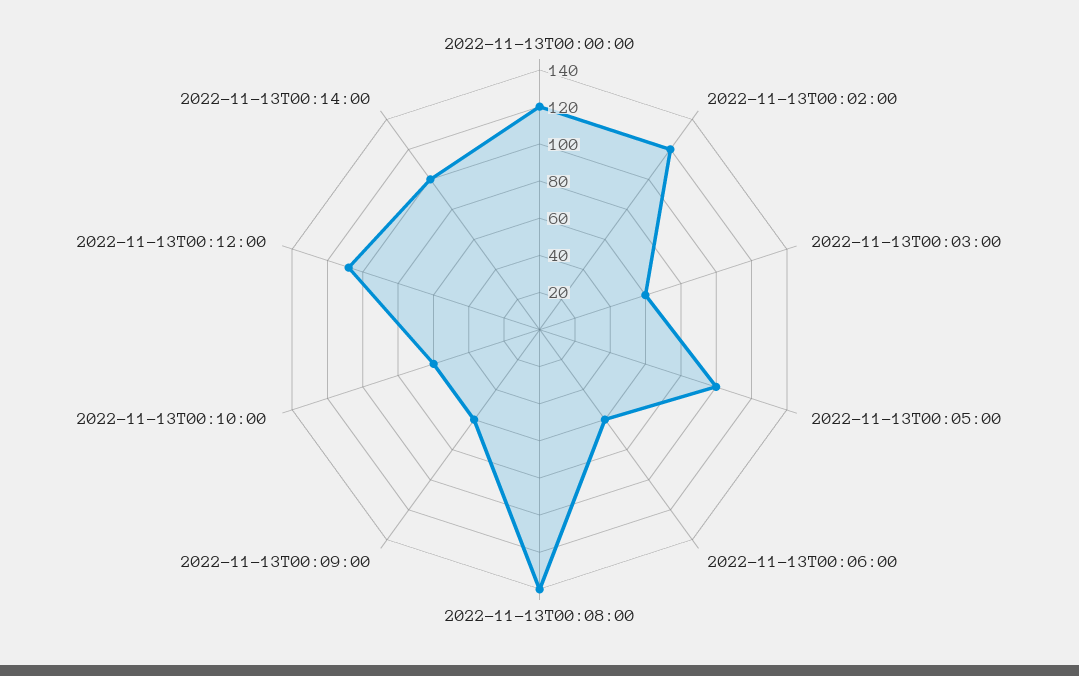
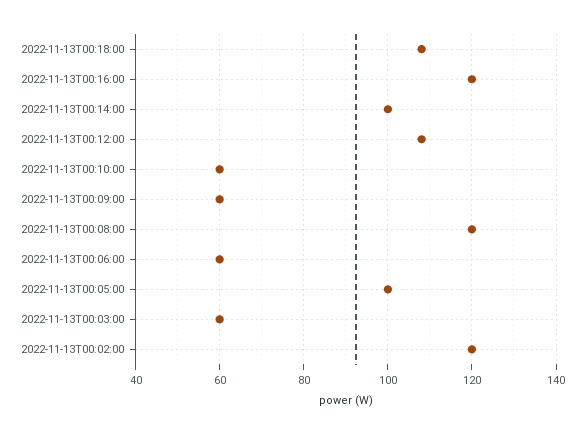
2022-11-13T00:00:00: 120 -> none
2022-11-13T00:08:00: 140 -> 120
2022-11-13T00:18:00: none -> 108
2022-11-13T00:16:00: none -> 120

